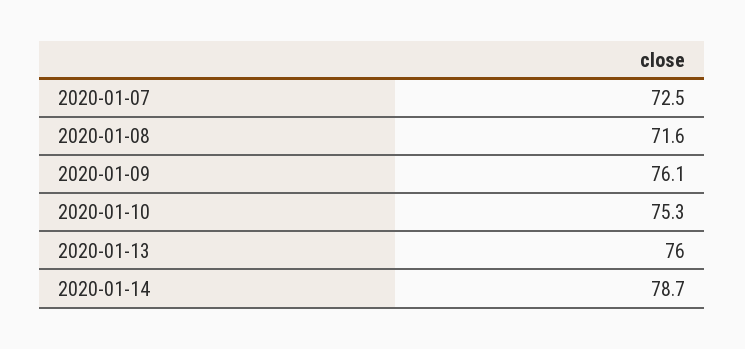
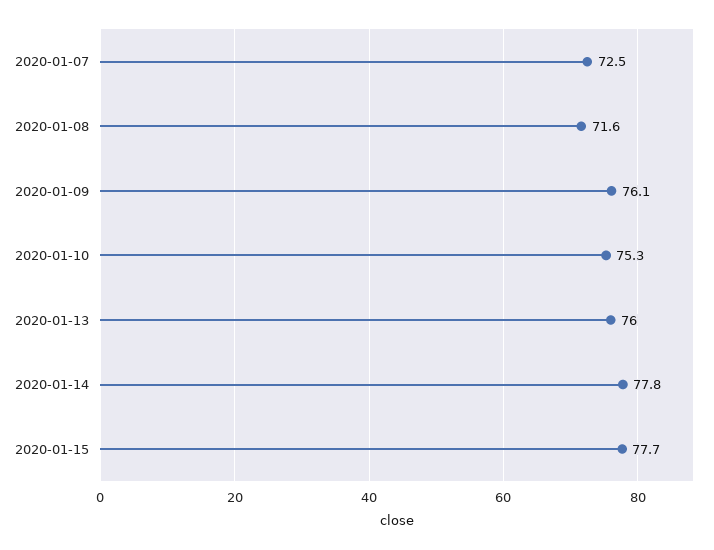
2020-01-14: 78.7 -> 77.8
2020-01-15: none -> 77.7

